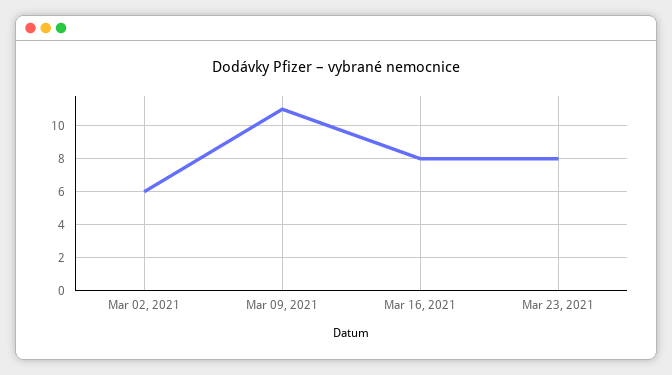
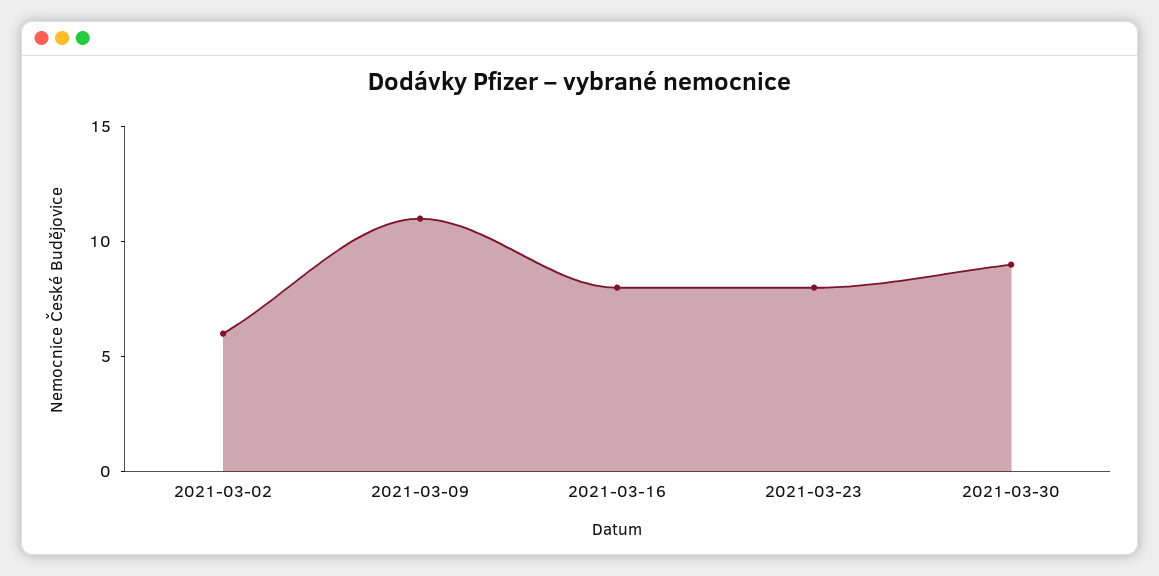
2021-03-30: none -> 9

